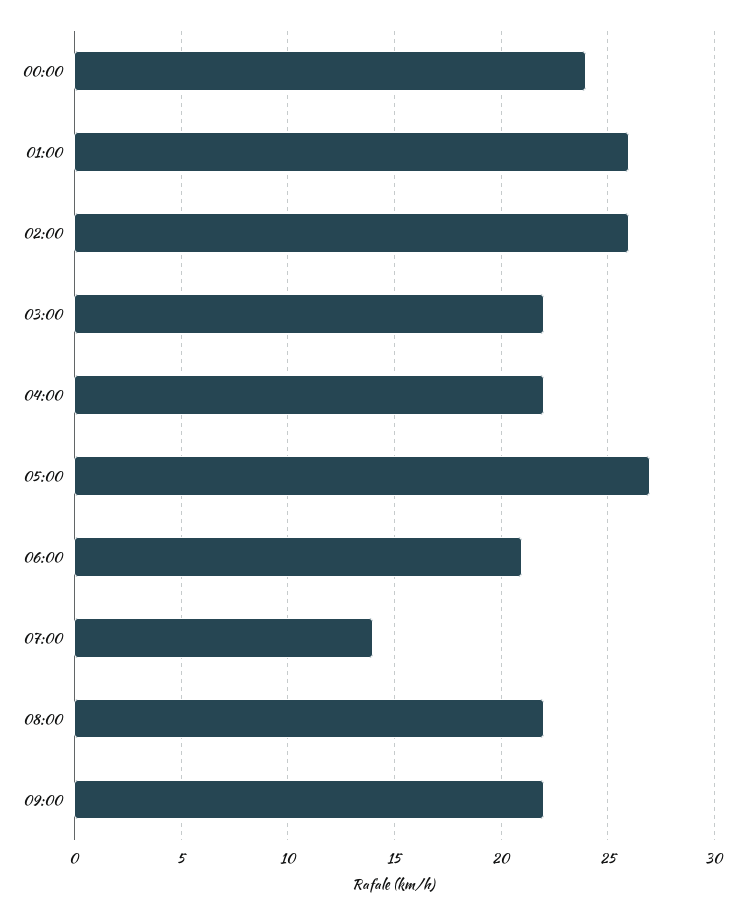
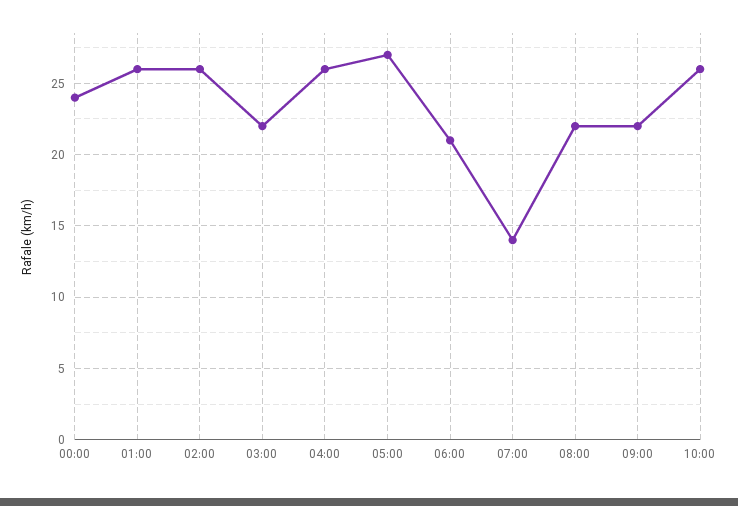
04:00: 22 -> 26
10:00: none -> 26

